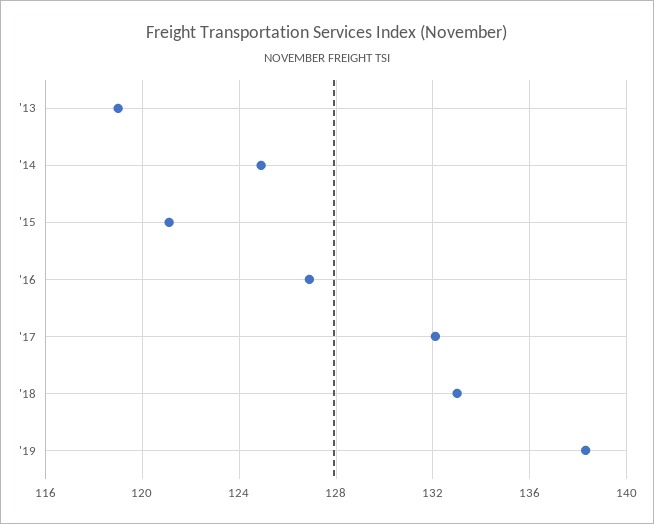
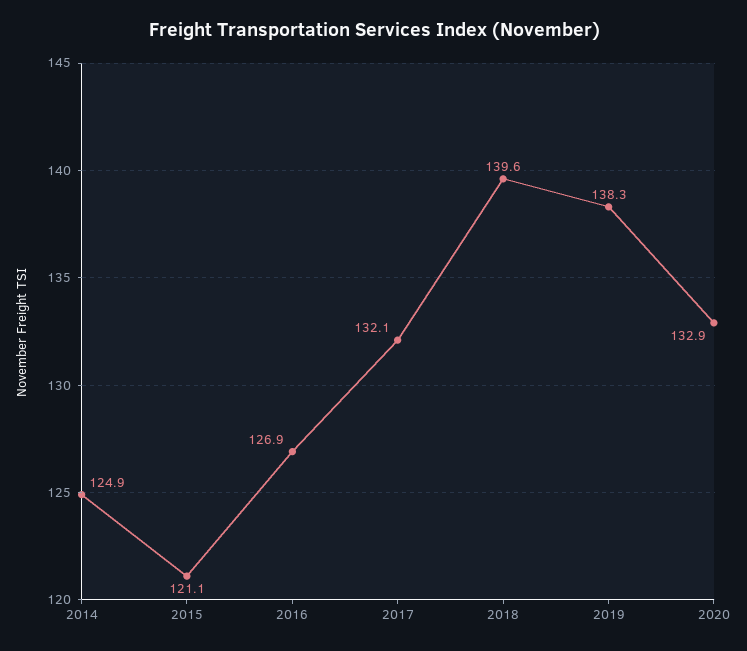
'13: 119 -> none
'18: 133 -> 139.6
2020: none -> 132.9

